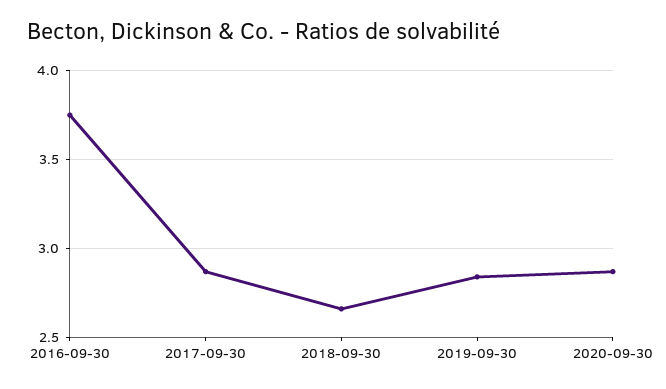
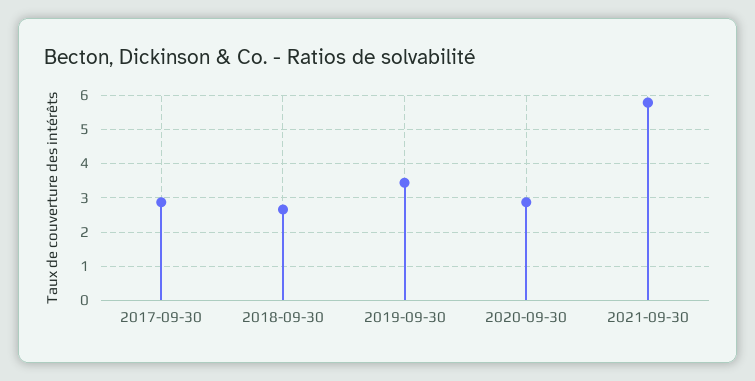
2016-09-30: 3.75 -> none
2019-09-30: 2.85 -> 3.4
2021-09-30: none -> 5.8

